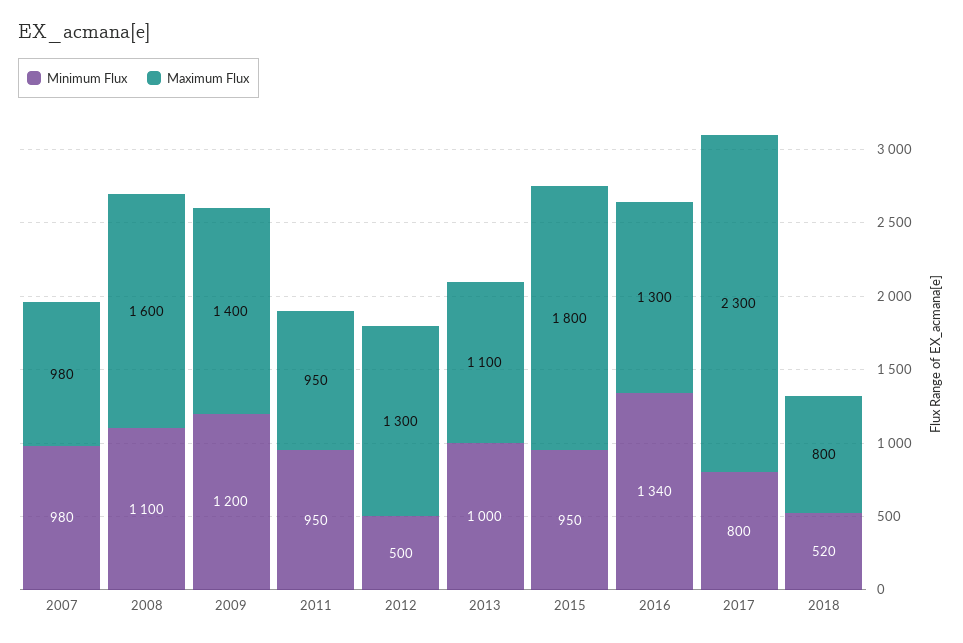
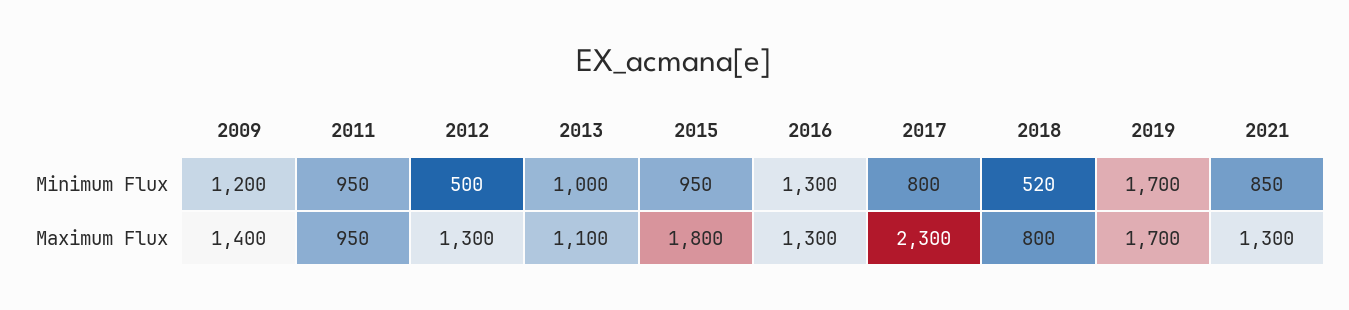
Minimum Flux, 2007: 980 -> none
Maximum Flux, 2007: 980 -> none
Minimum Flux, 2008: 1100 -> none
Maximum Flux, 2008: 1600 -> none
Minimum Flux, 2016: 1340 -> 1300
Minimum Flux, 2019: none -> 1700
Minimum Flux, 2021: none -> 850
Maximum Flux, 2019: none -> 1700
Maximum Flux, 2021: none -> 1300

